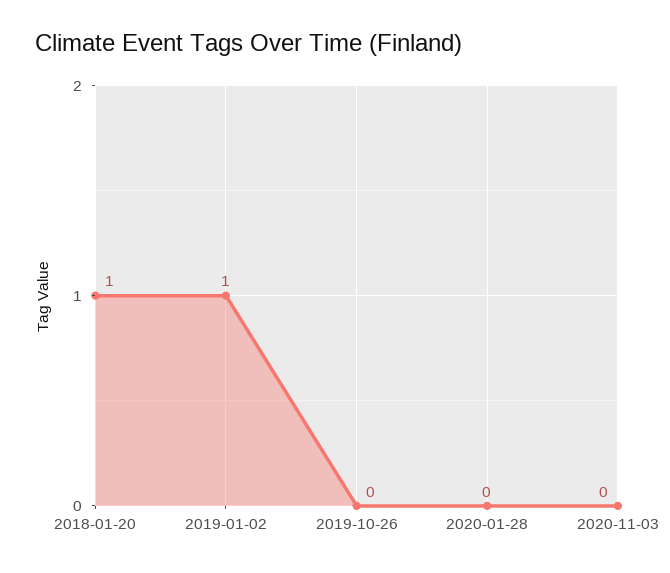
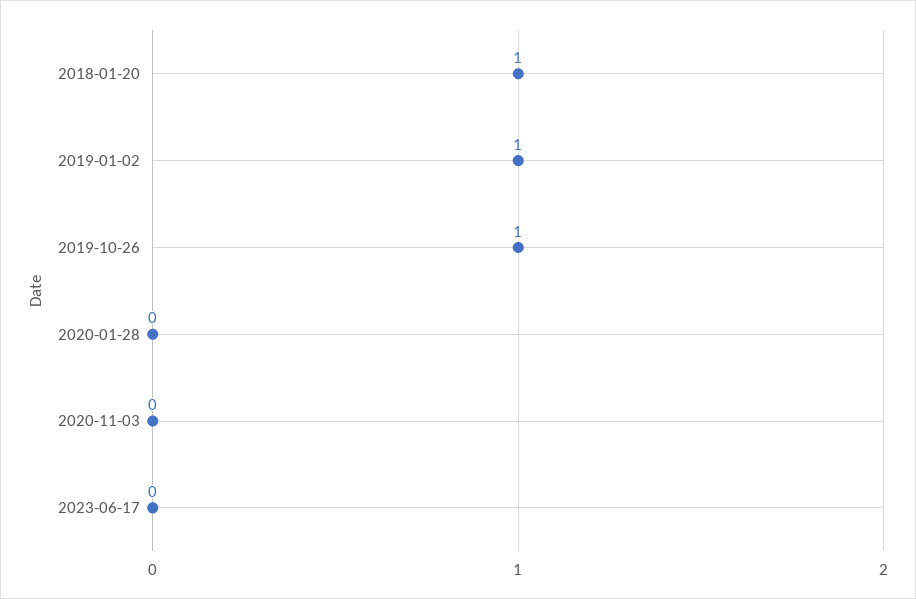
2019-10-26: 0 -> 1
2023-06-17: none -> 0

